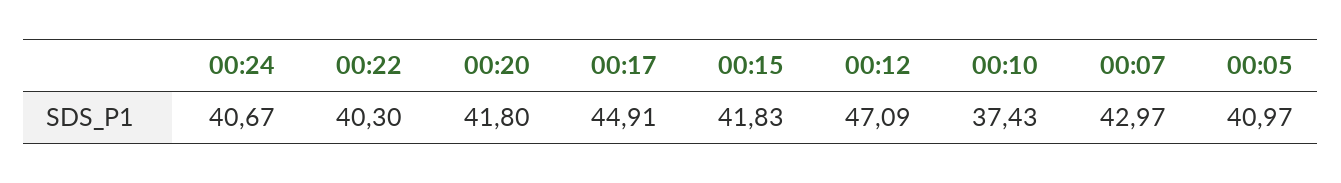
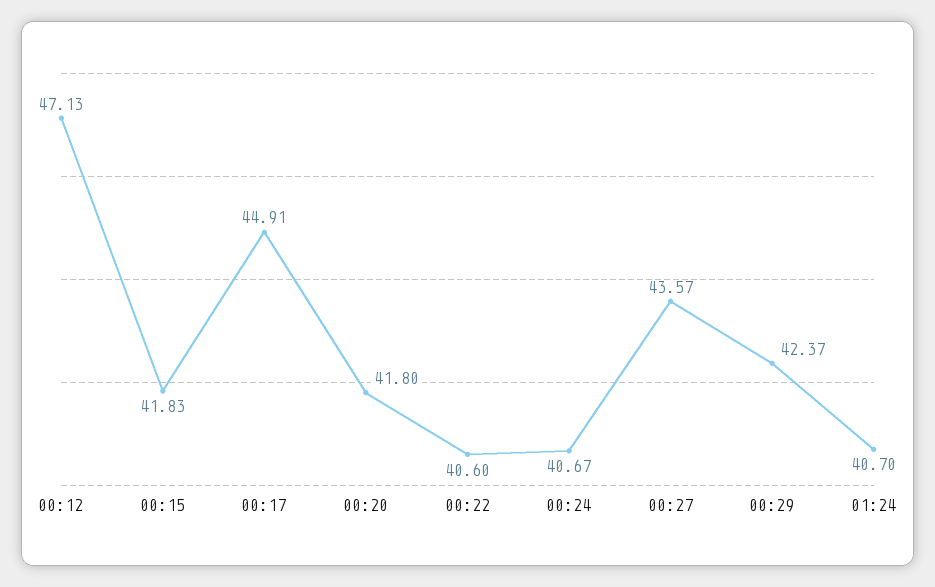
00:22: 40.3 -> 40.6
00:12: 47.09 -> 47.13
00:10: 37.43 -> none
00:07: 42.97 -> none
00:05: 40.97 -> none
00:27: none -> 43.57
00:29: none -> 42.37
01:24: none -> 40.7

